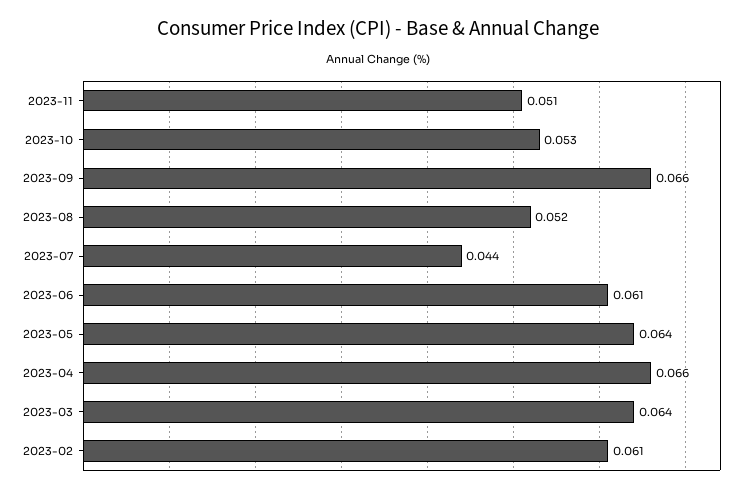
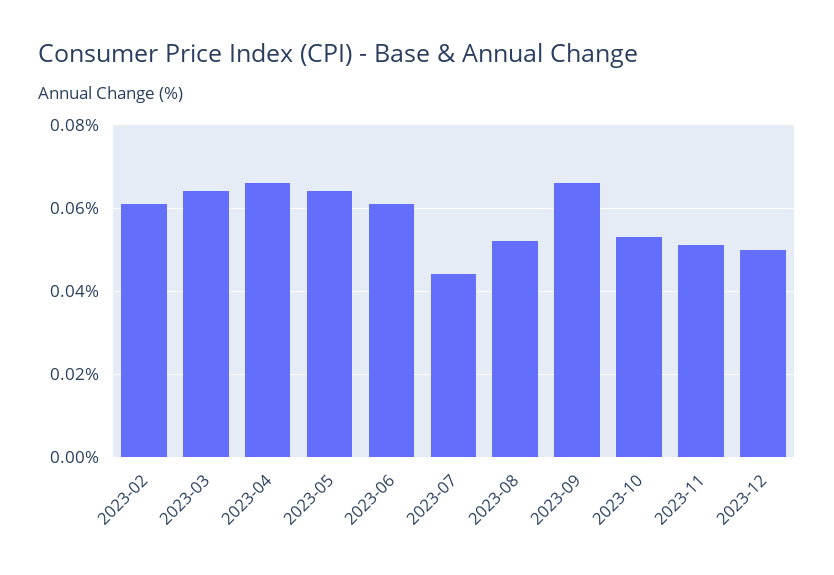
2023-12: none -> 0.05

